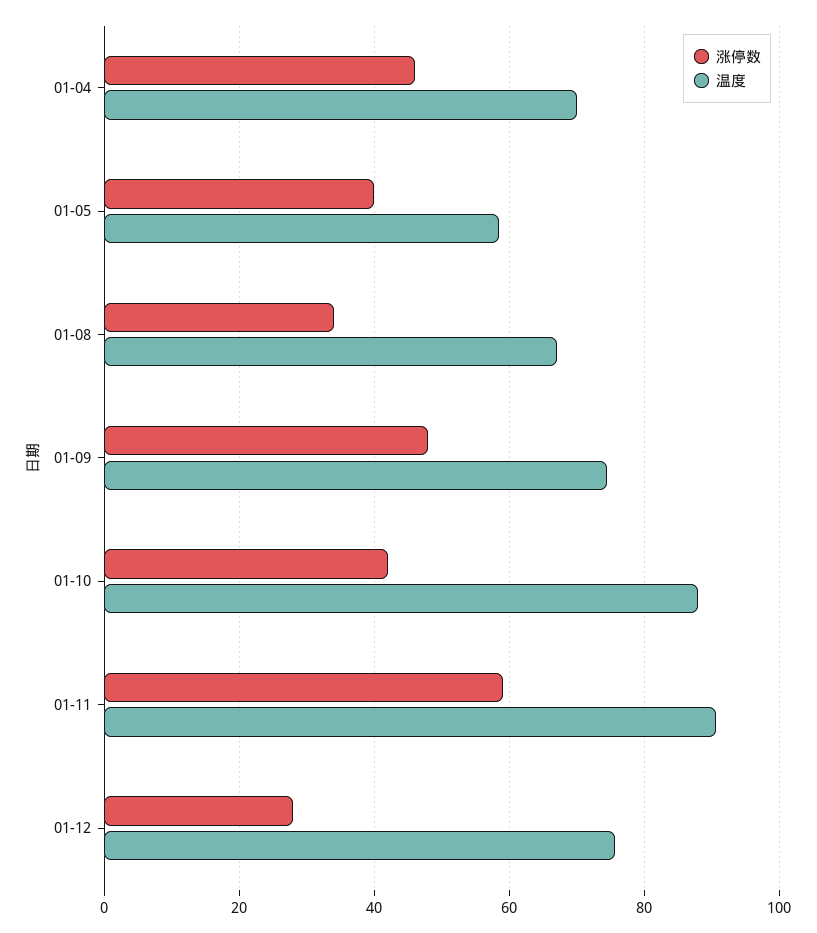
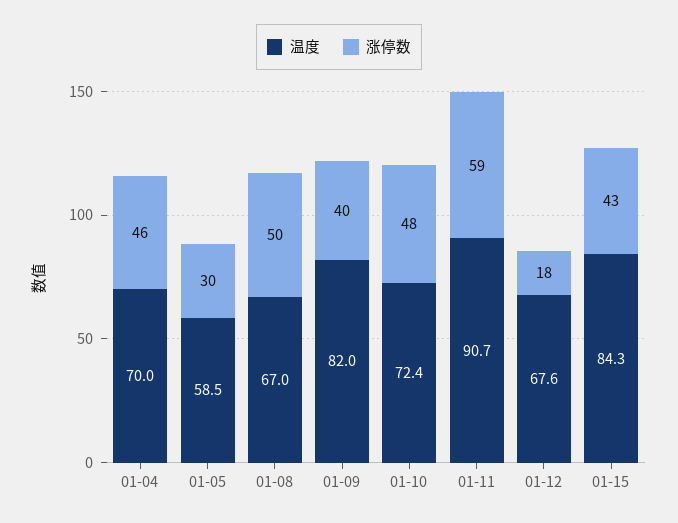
涨停数, 01-05: 40 -> 30
涨停数, 01-08: 34 -> 50
涨停数, 01-09: 48 -> 40
温度, 01-09: 74 -> 82
涨停数, 01-10: 42 -> 48
温度, 01-10: 88 -> 72.4
涨停数, 01-12: 28 -> 18
温度, 01-12: 76 -> 67.6
温度, 01-15: none -> 84.3
涨停数, 01-15: none -> 43

